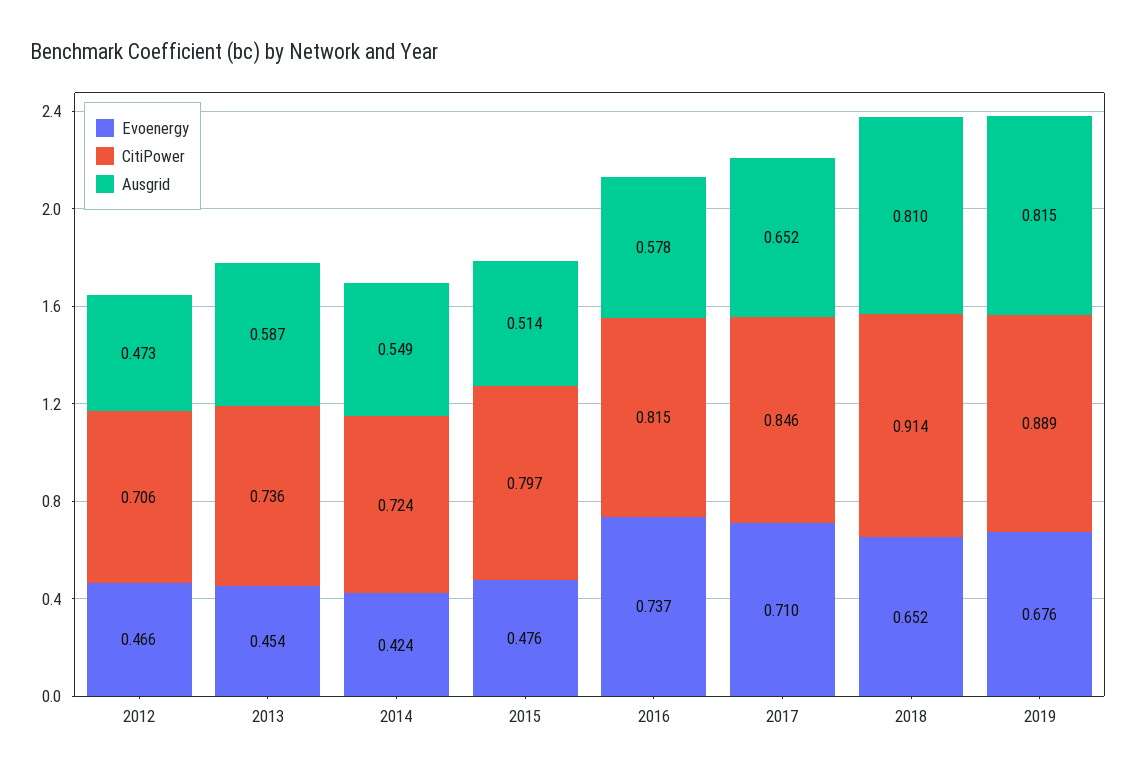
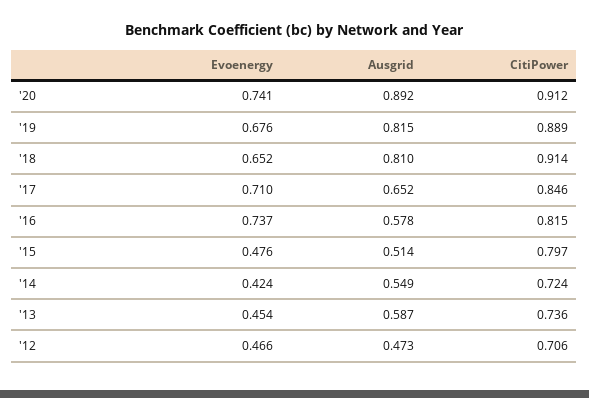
Evoenergy, '20: none -> 0.741
Ausgrid, '20: none -> 0.892
CitiPower, '20: none -> 0.912

